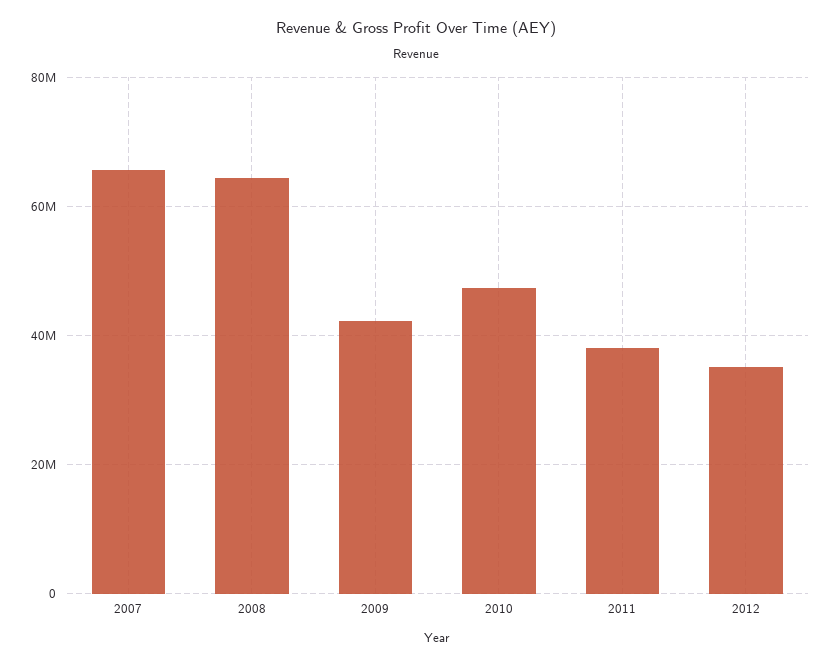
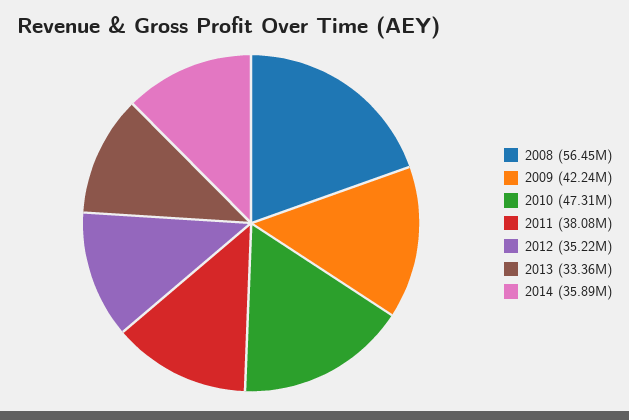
2007: 66000000 -> none
2008: 64000000 -> 56450000
2013: none -> 33360000
2014: none -> 35890000

